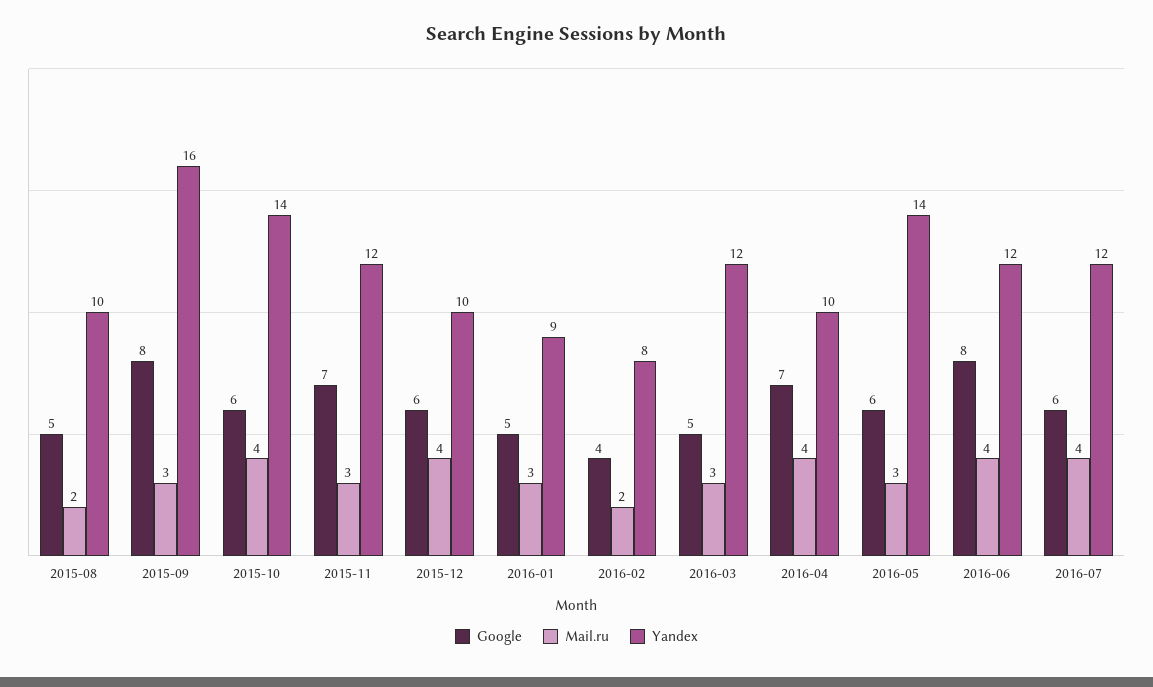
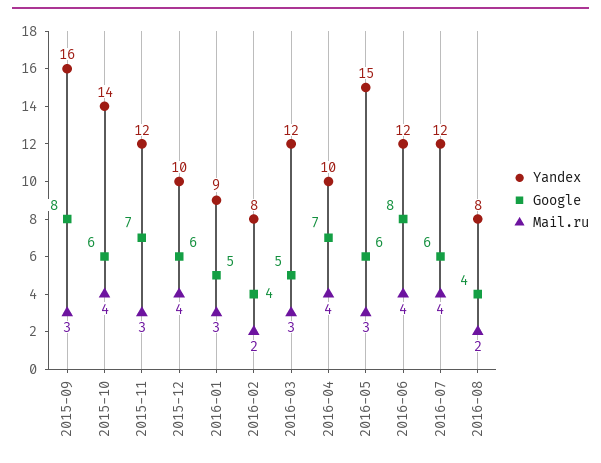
Google, 2015-08: 5 -> none
Mail.ru, 2015-08: 2 -> none
Yandex, 2015-08: 10 -> none
Yandex, 2016-05: 14 -> 15
Yandex, 2016-08: none -> 8
Google, 2016-08: none -> 4
Mail.ru, 2016-08: none -> 2

